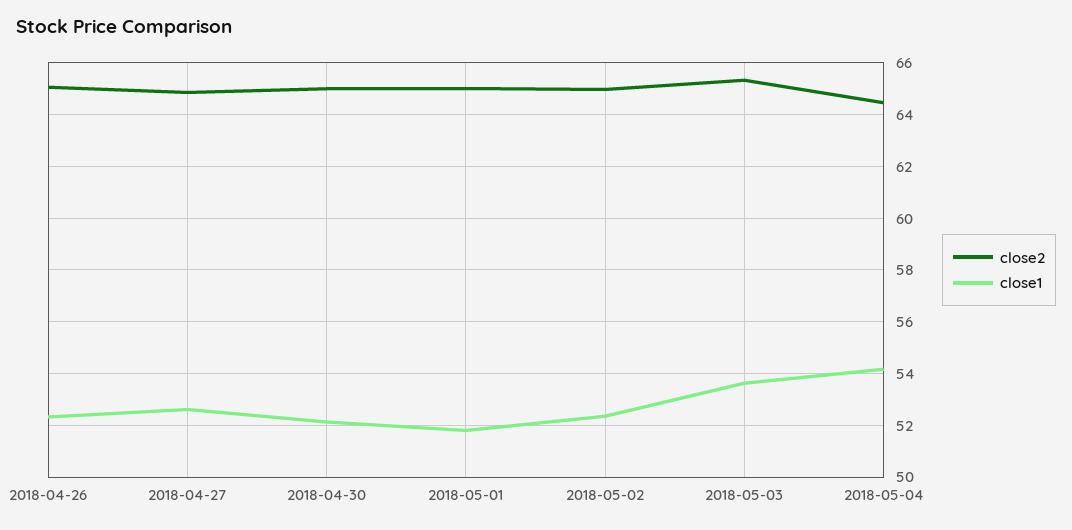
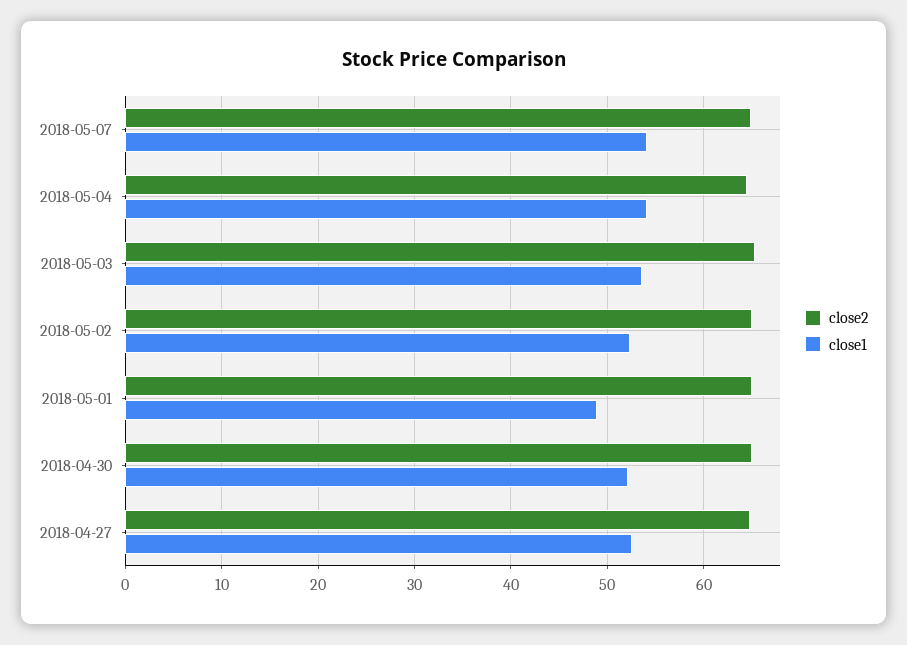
close2, 2018-04-26: 65 -> none
close1, 2018-04-26: 52.25 -> none
close1, 2018-05-01: 51.75 -> 49
close2, 2018-05-07: none -> 65
close1, 2018-05-07: none -> 54

